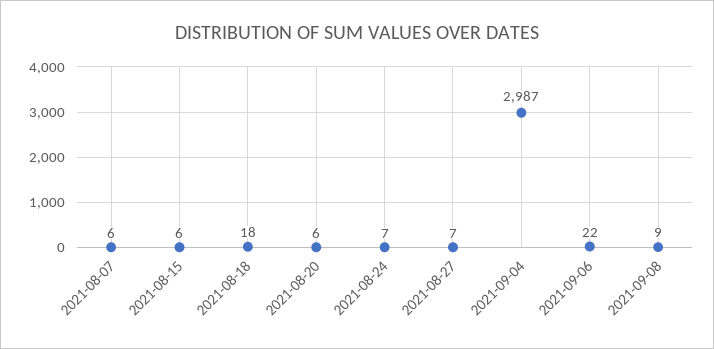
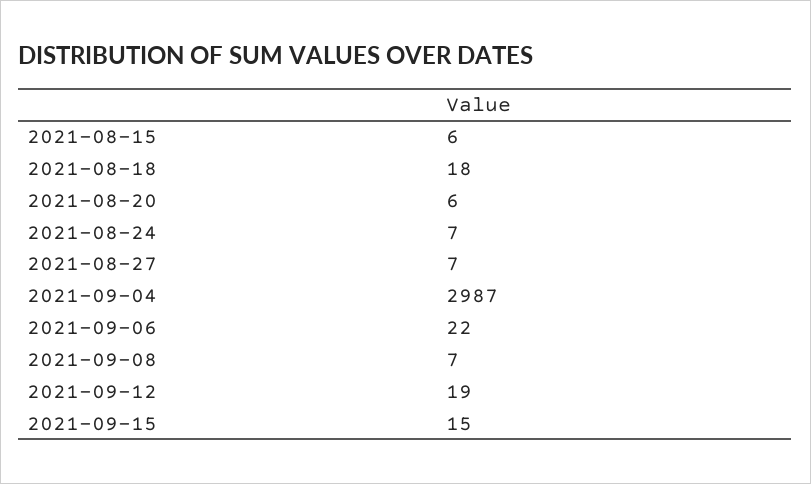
2021-08-07: 6 -> none
2021-09-08: 9 -> 7
2021-09-12: none -> 19
2021-09-15: none -> 15

